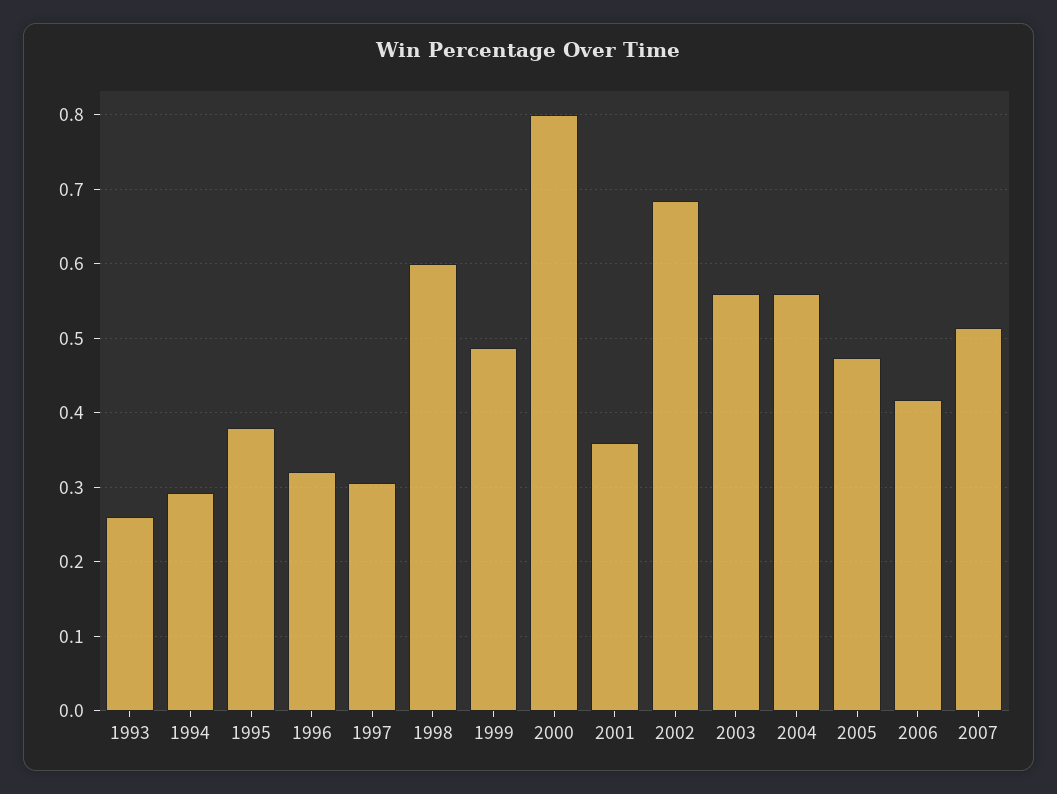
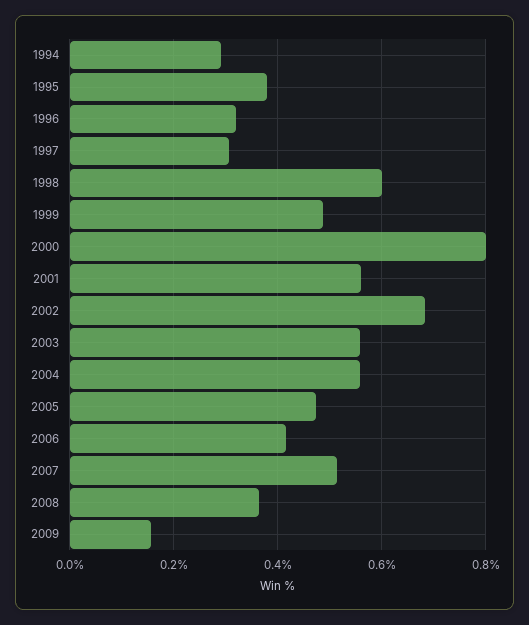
1993: 0.26 -> none
2001: 0.36 -> 0.56
2008: none -> 0.36
2009: none -> 0.16

